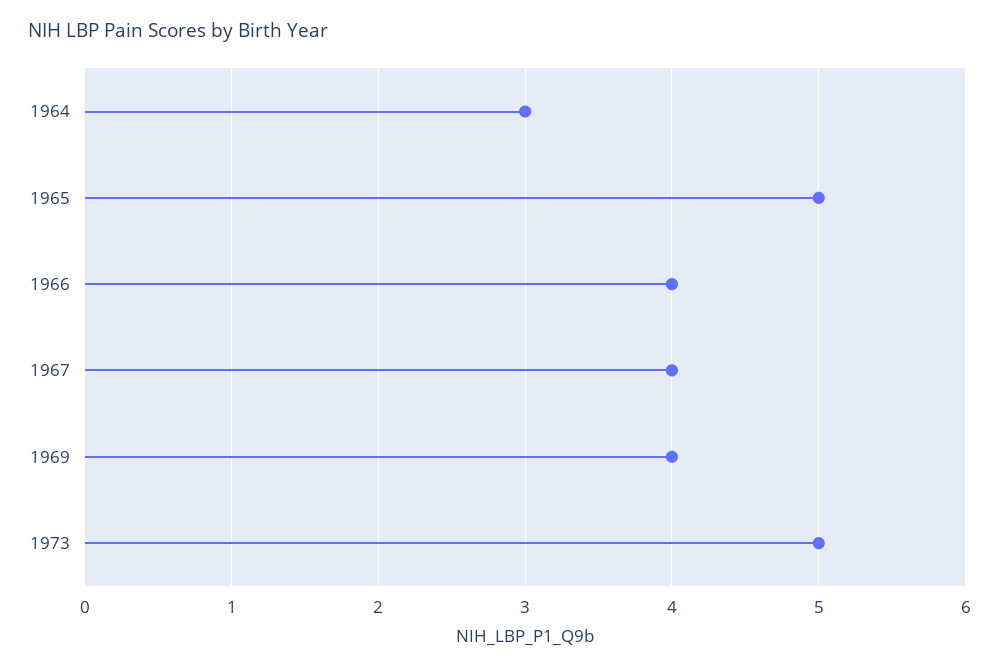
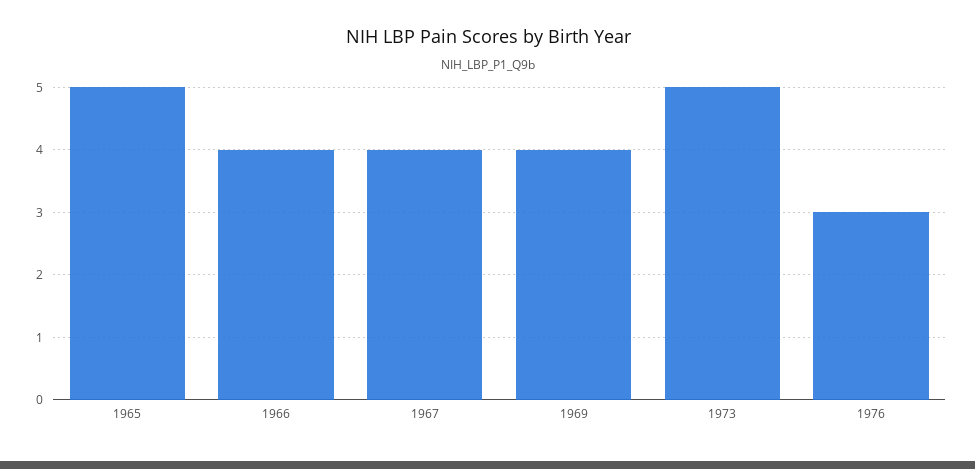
1964: 3 -> none
1976: none -> 3

